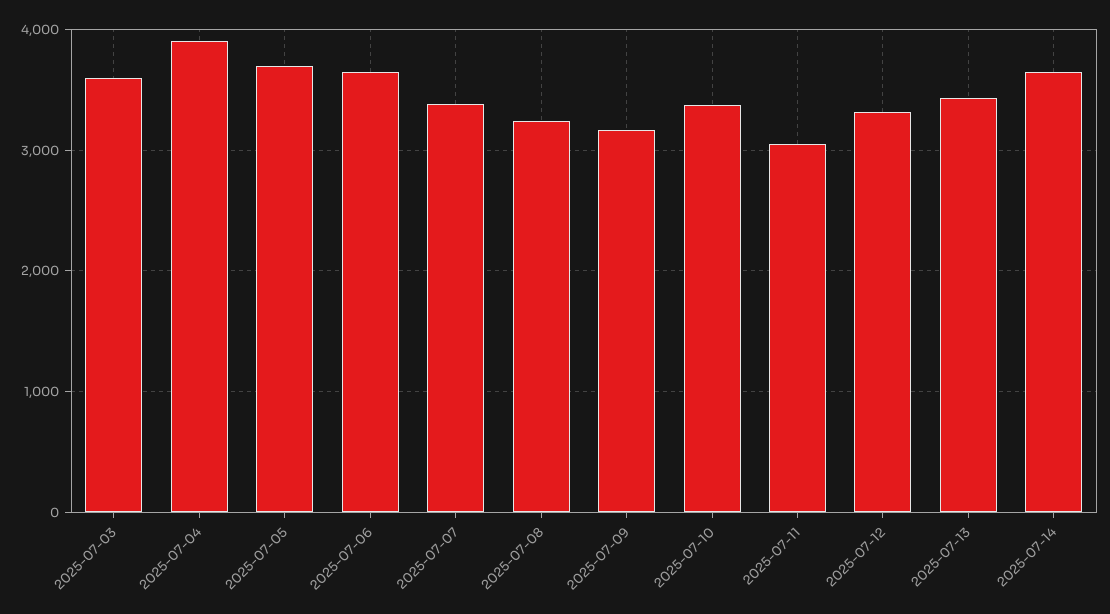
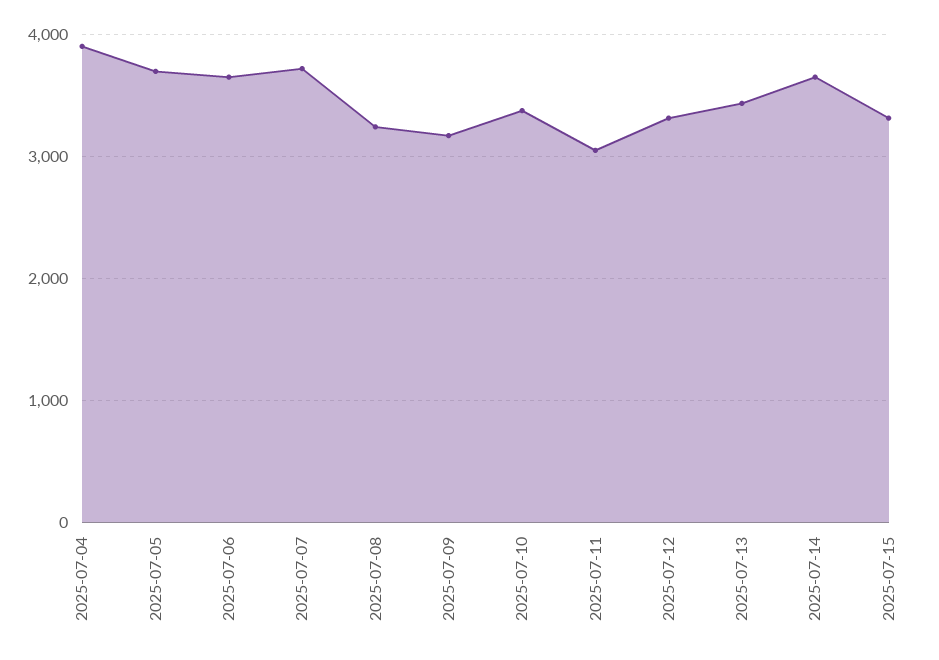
2025-07-03: 3600 -> none
2025-07-07: 3400 -> 3700
2025-07-15: none -> 3300

